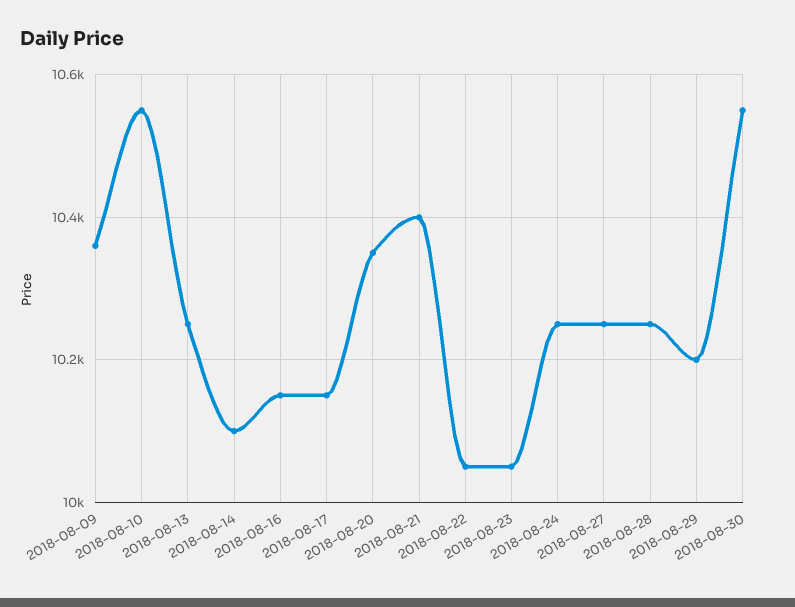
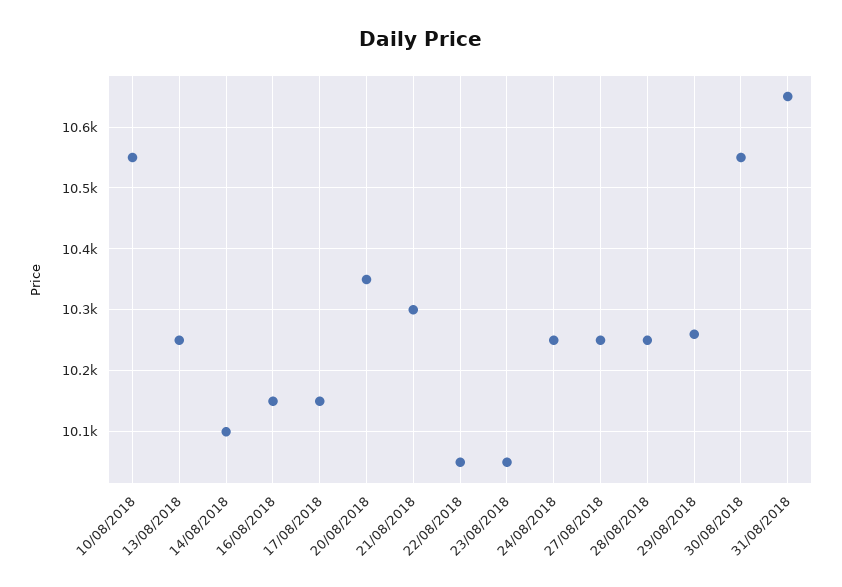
2018-08-09: 10360 -> none
2018-08-21: 10400 -> 10300
2018-08-29: 10200 -> 10260
31/08/2018: none -> 10650

